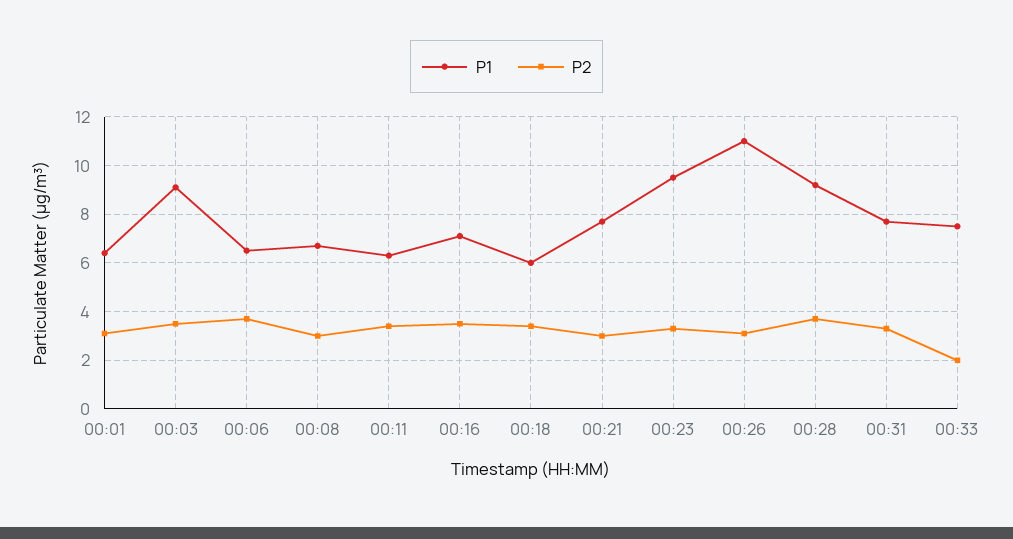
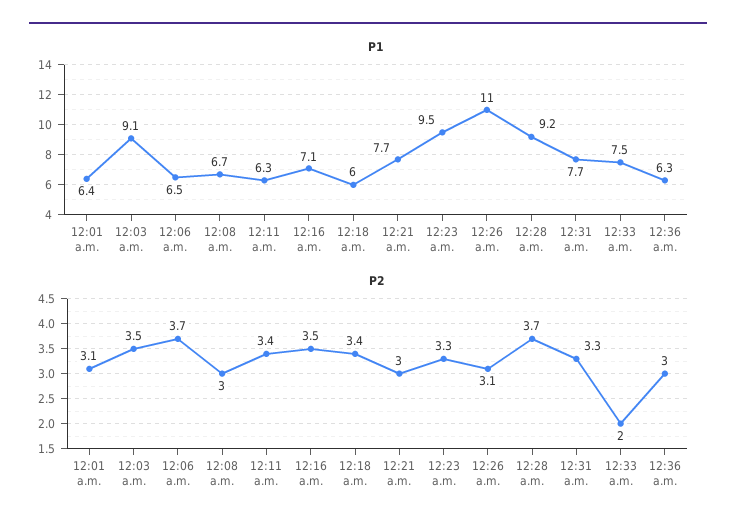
P1, 12:36 a.m.: none -> 6.3
P2, 12:36 a.m.: none -> 3

